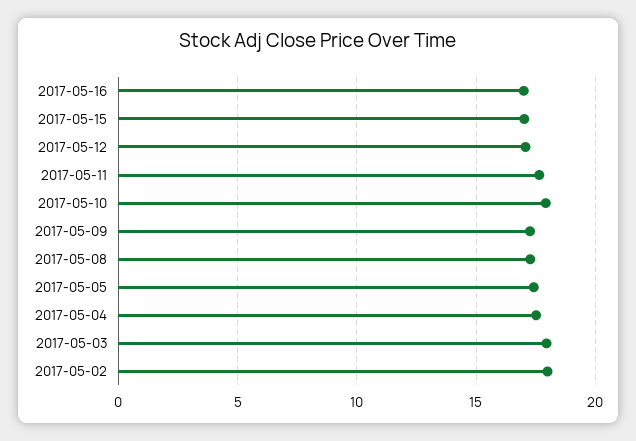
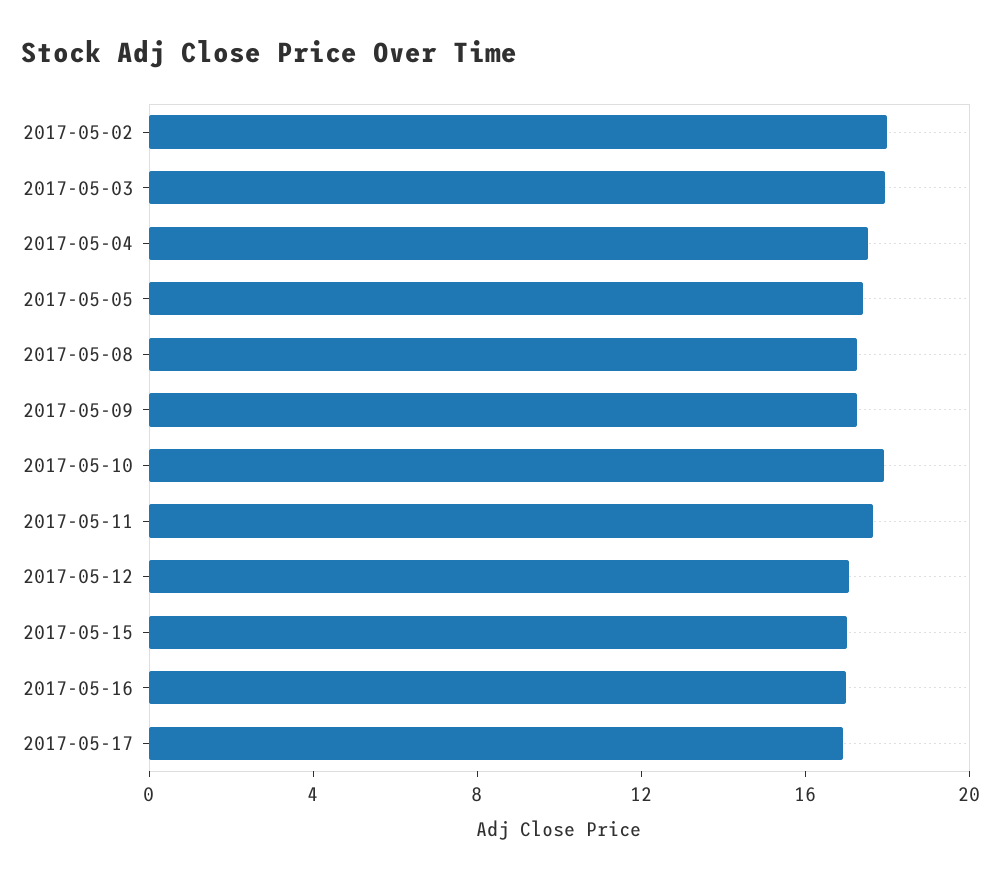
2017-05-17: none -> 17

